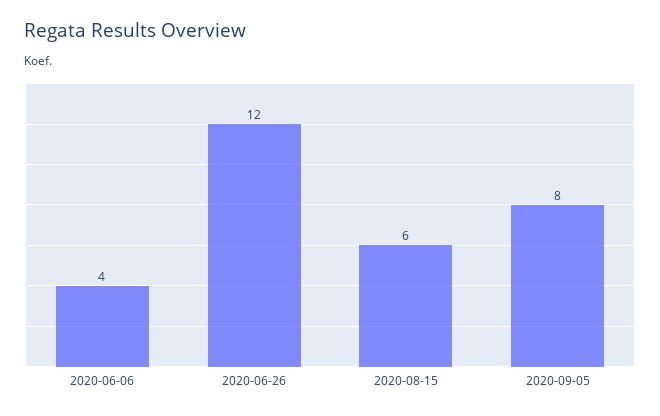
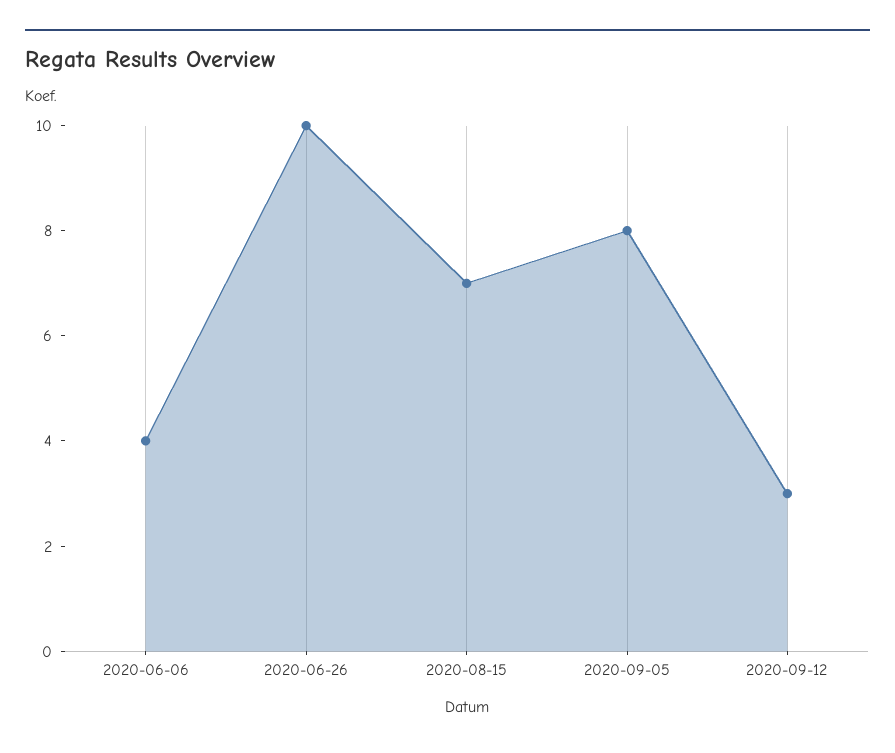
2020-06-26: 12 -> 10
2020-08-15: 6 -> 7
2020-09-12: none -> 3

